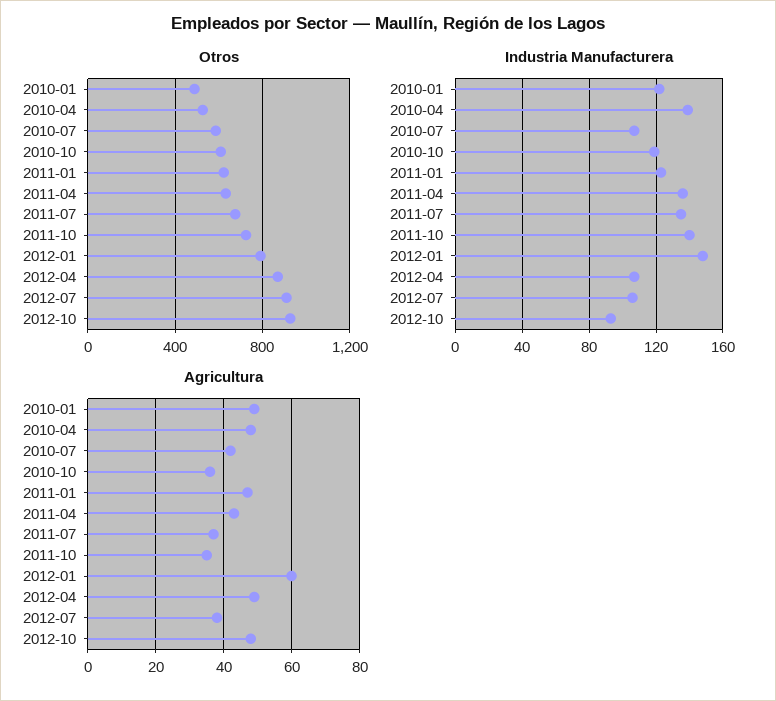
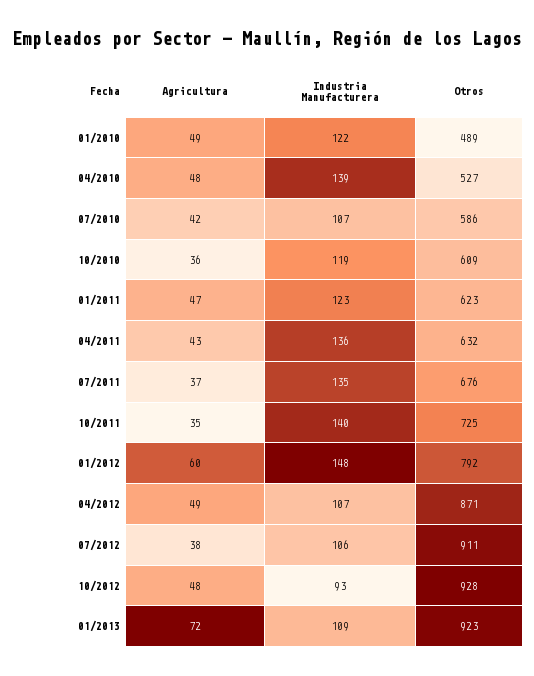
Agricultura, 01/2013: none -> 72
Industria Manufacturera, 01/2013: none -> 109
Otros, 01/2013: none -> 923

